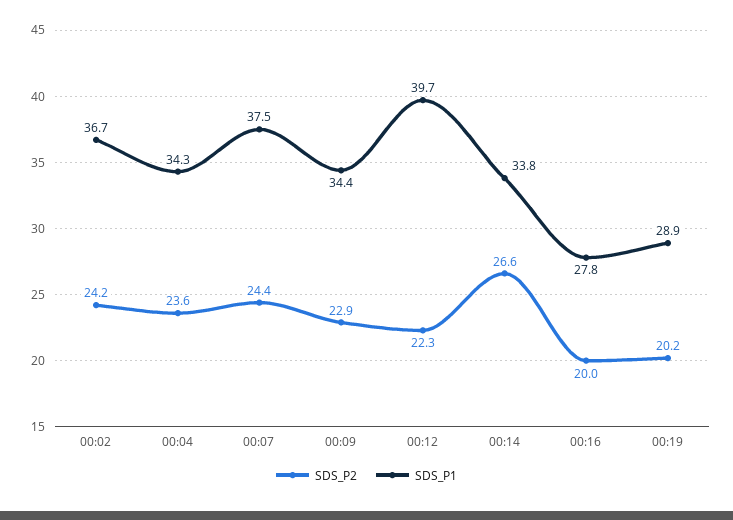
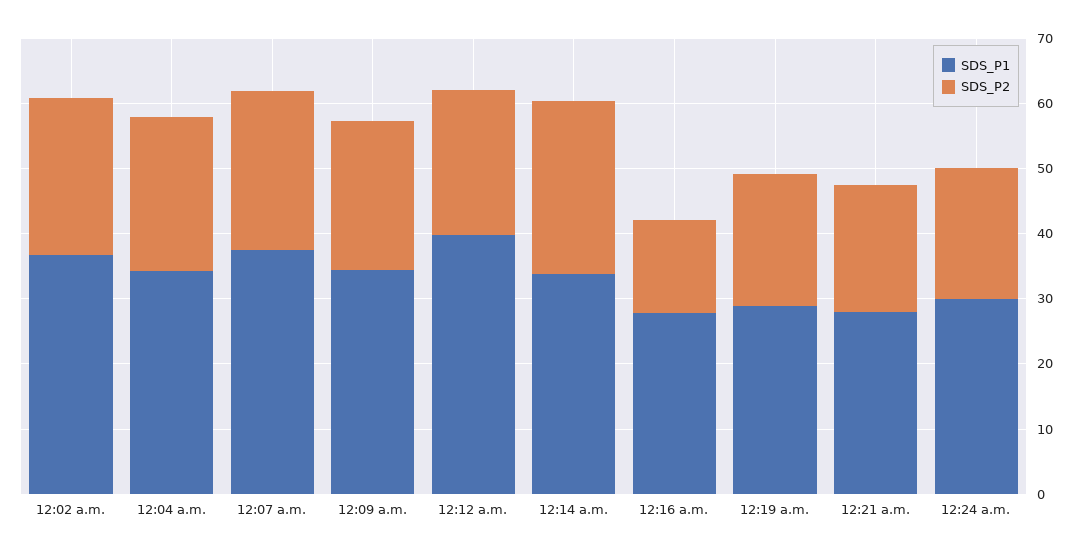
SDS_P2, 00:16: 20 -> 14
SDS_P1, 12:21 a.m.: none -> 28
SDS_P2, 12:21 a.m.: none -> 20
SDS_P1, 12:24 a.m.: none -> 30
SDS_P2, 12:24 a.m.: none -> 20

